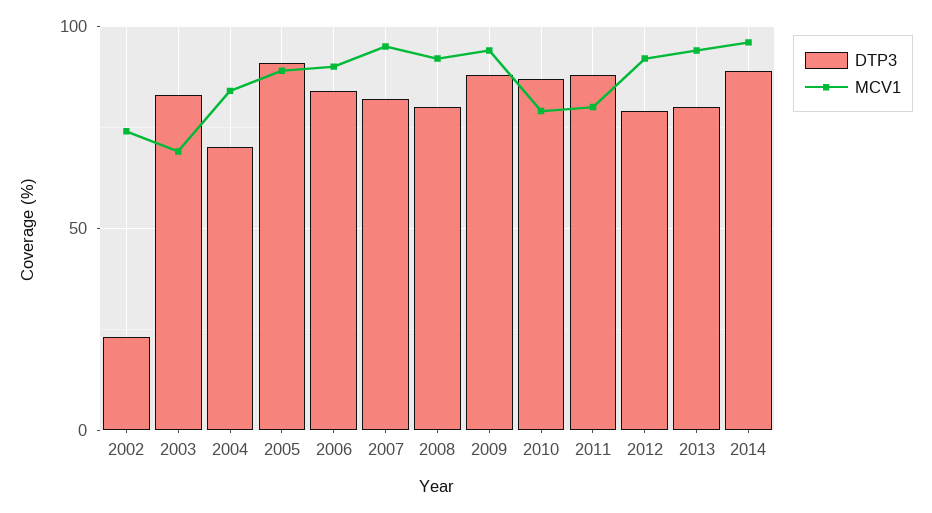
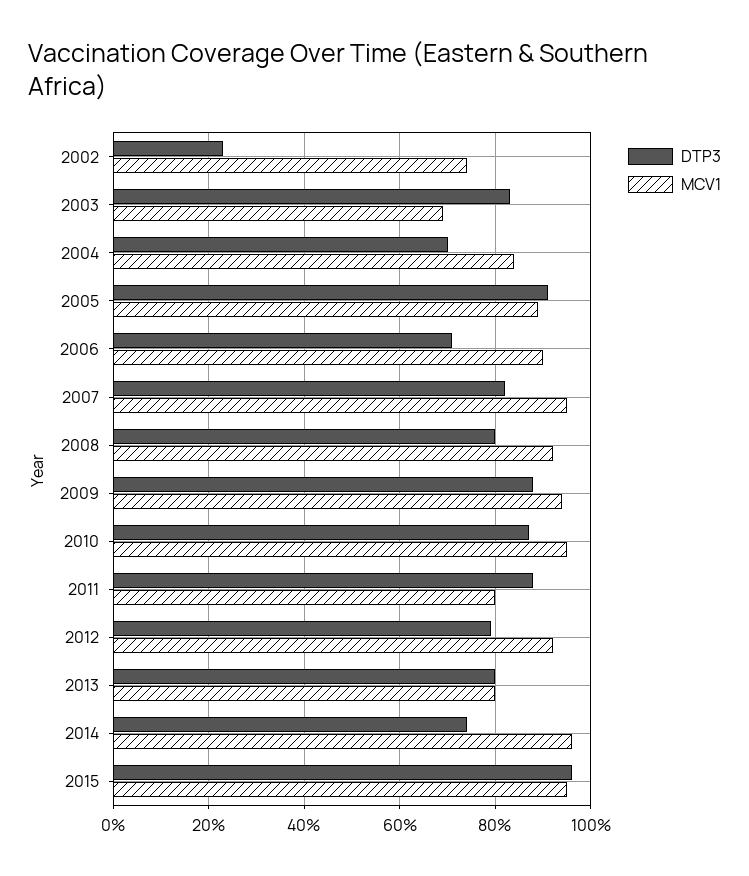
DTP3, 2006: 85 -> 70
MCV1, 2010: 80 -> 95
MCV1, 2013: 95 -> 80
DTP3, 2014: 90 -> 75
DTP3, 2015: none -> 95
MCV1, 2015: none -> 95

